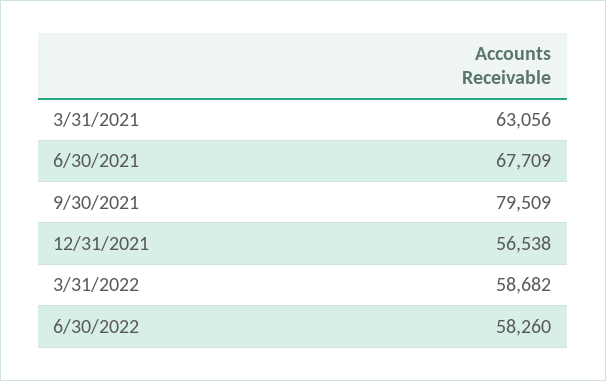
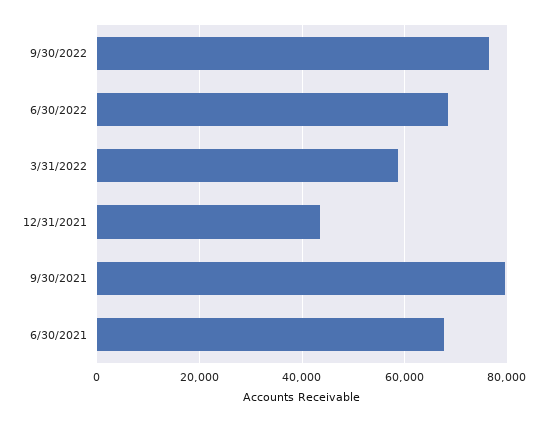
3/31/2021: 63056 -> none
12/31/2021: 56538 -> 44000
6/30/2022: 58260 -> 68000
9/30/2022: none -> 76000

